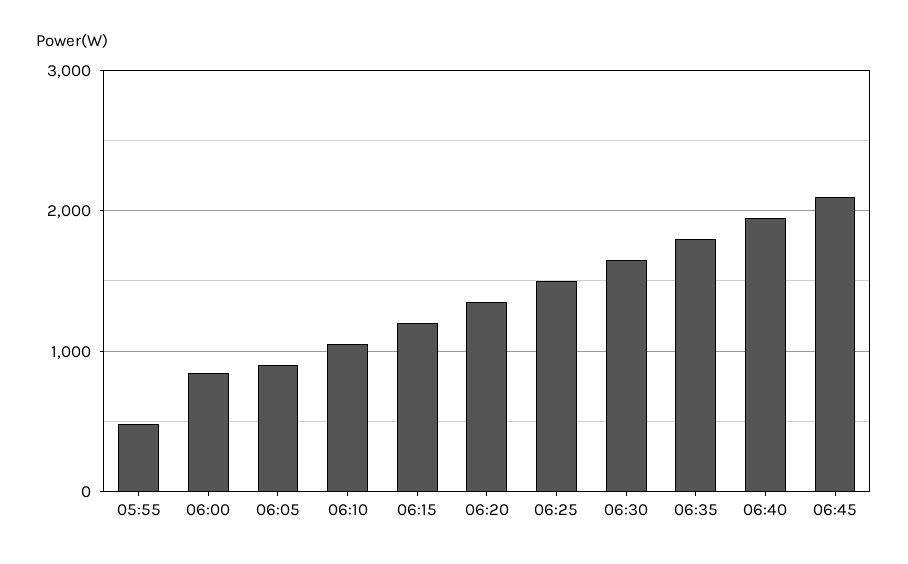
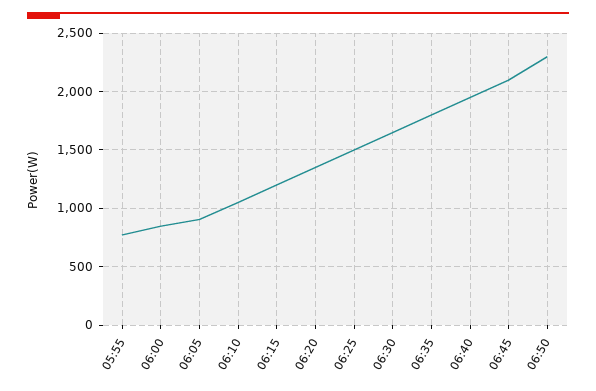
05:55: 500 -> 800
06:50: none -> 2300

